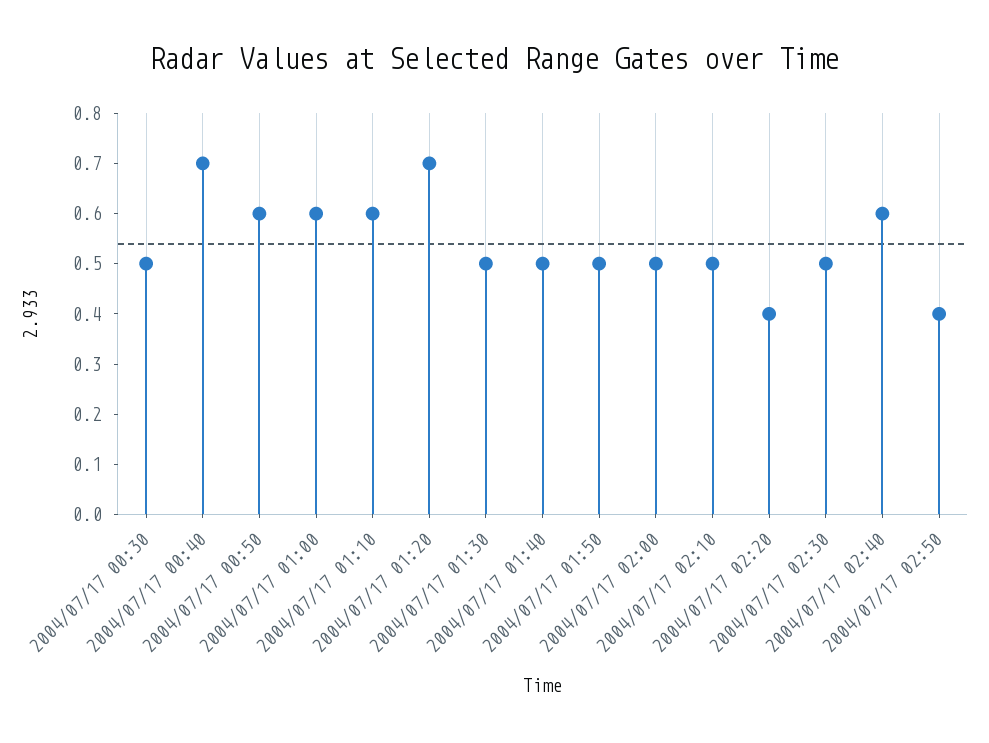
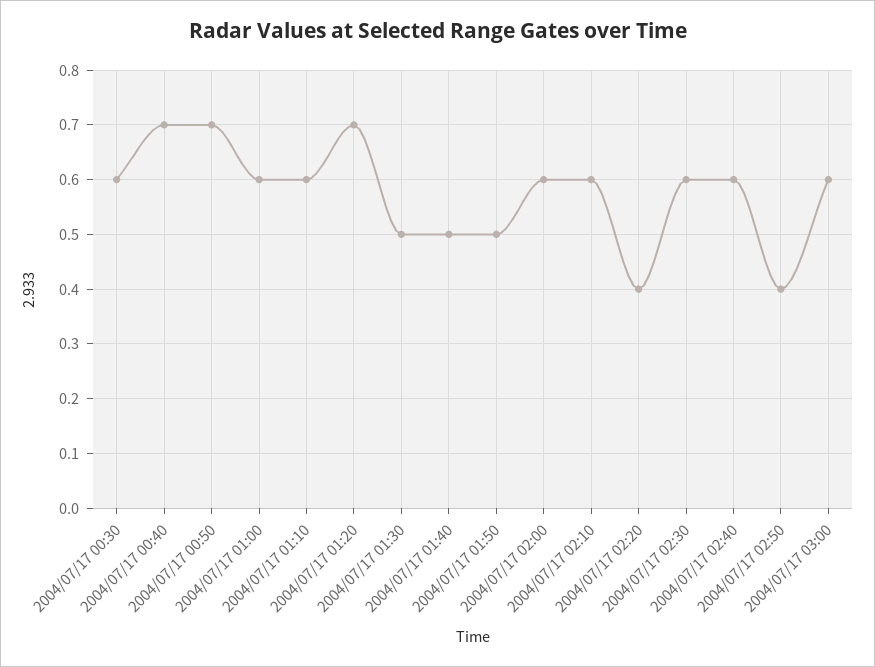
2004/07/17 00:30: 0.5 -> 0.6
2004/07/17 00:50: 0.6 -> 0.7
2004/07/17 02:00: 0.5 -> 0.6
2004/07/17 02:10: 0.5 -> 0.6
2004/07/17 02:30: 0.5 -> 0.6
2004/07/17 03:00: none -> 0.6

